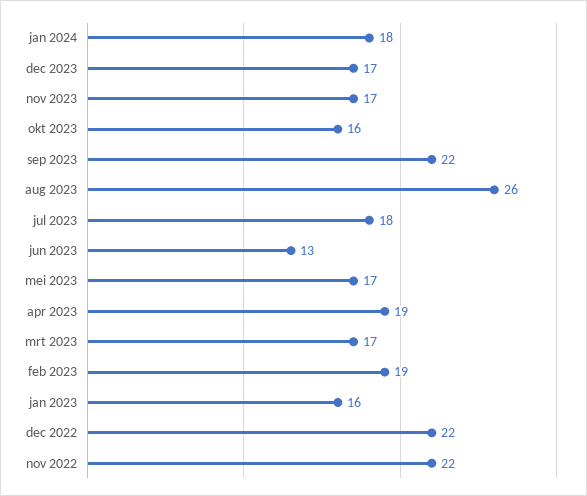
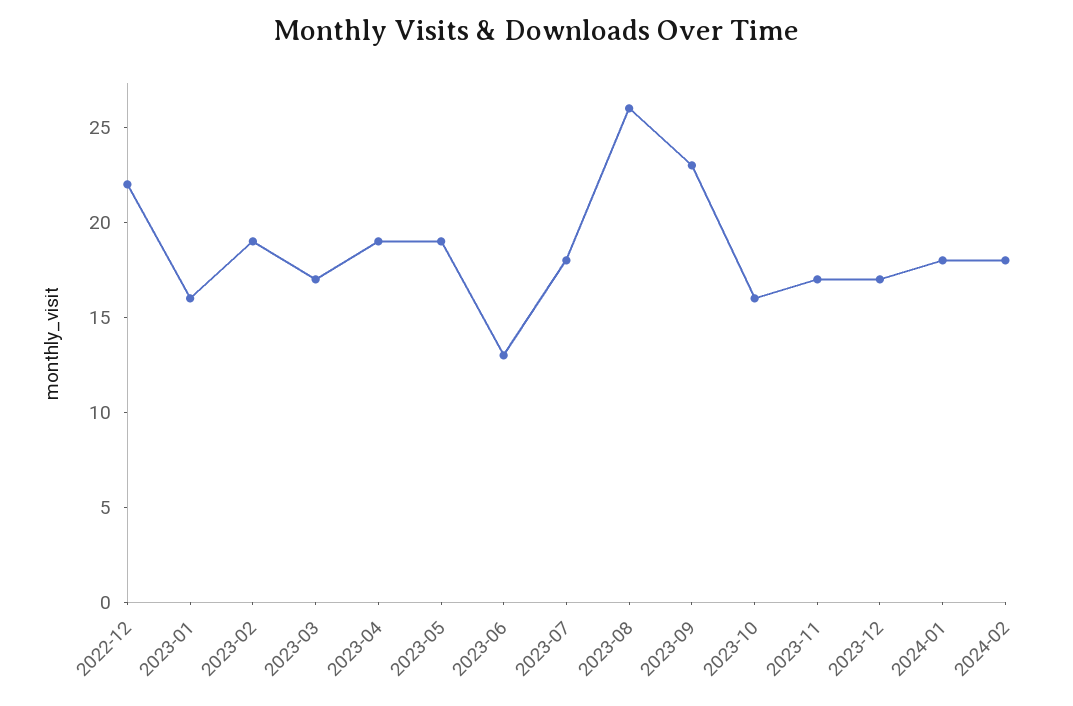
sep 2023: 22 -> 23
mei 2023: 17 -> 19
nov 2022: 22 -> none
2024-02: none -> 18

